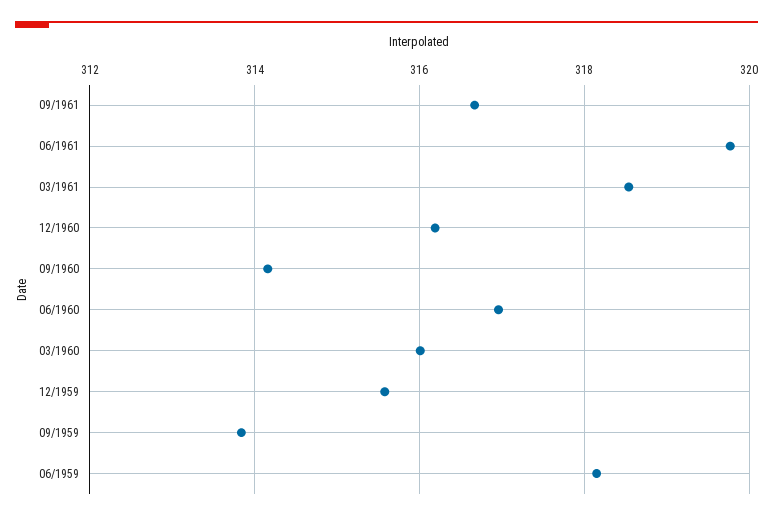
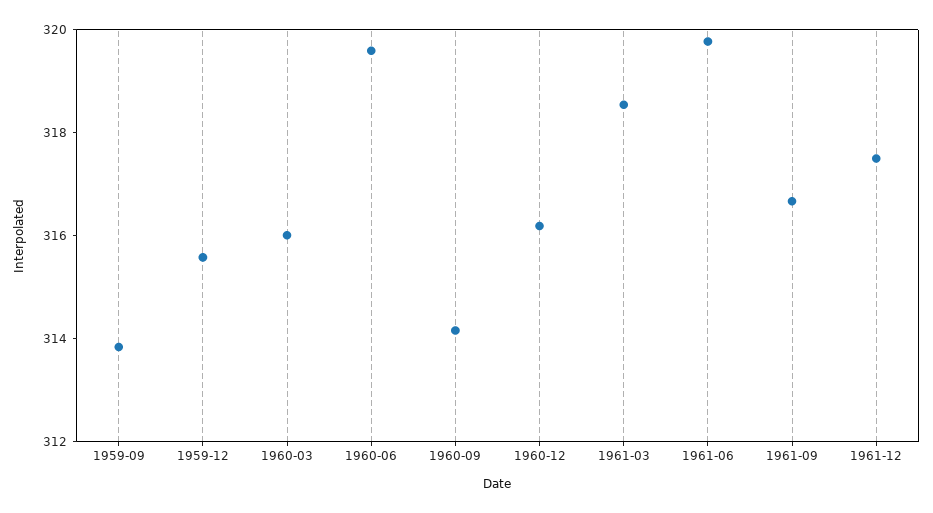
06/1960: 317 -> 319.5
06/1959: 318.2 -> none
1961-12: none -> 317.5

